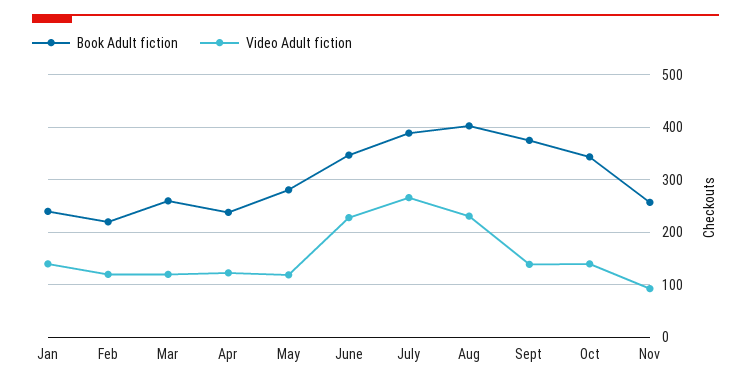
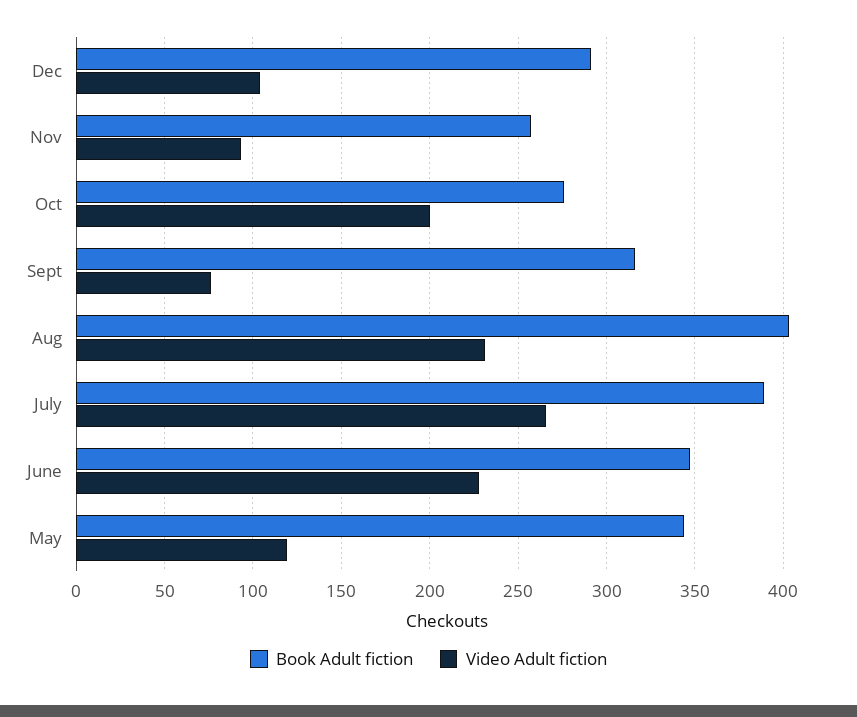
Book Adult fiction, Jan: 240 -> none
Video Adult fiction, Jan: 140 -> none
Book Adult fiction, Feb: 220 -> none
Video Adult fiction, Feb: 120 -> none
Book Adult fiction, Mar: 260 -> none
Video Adult fiction, Mar: 120 -> none
Book Adult fiction, Apr: 240 -> none
Video Adult fiction, Apr: 120 -> none
Book Adult fiction, May: 280 -> 345
Book Adult fiction, Sept: 380 -> 315
Video Adult fiction, Sept: 140 -> 75
Book Adult fiction, Oct: 340 -> 275
Video Adult fiction, Oct: 140 -> 200
Book Adult fiction, Dec: none -> 290
Video Adult fiction, Dec: none -> 105

